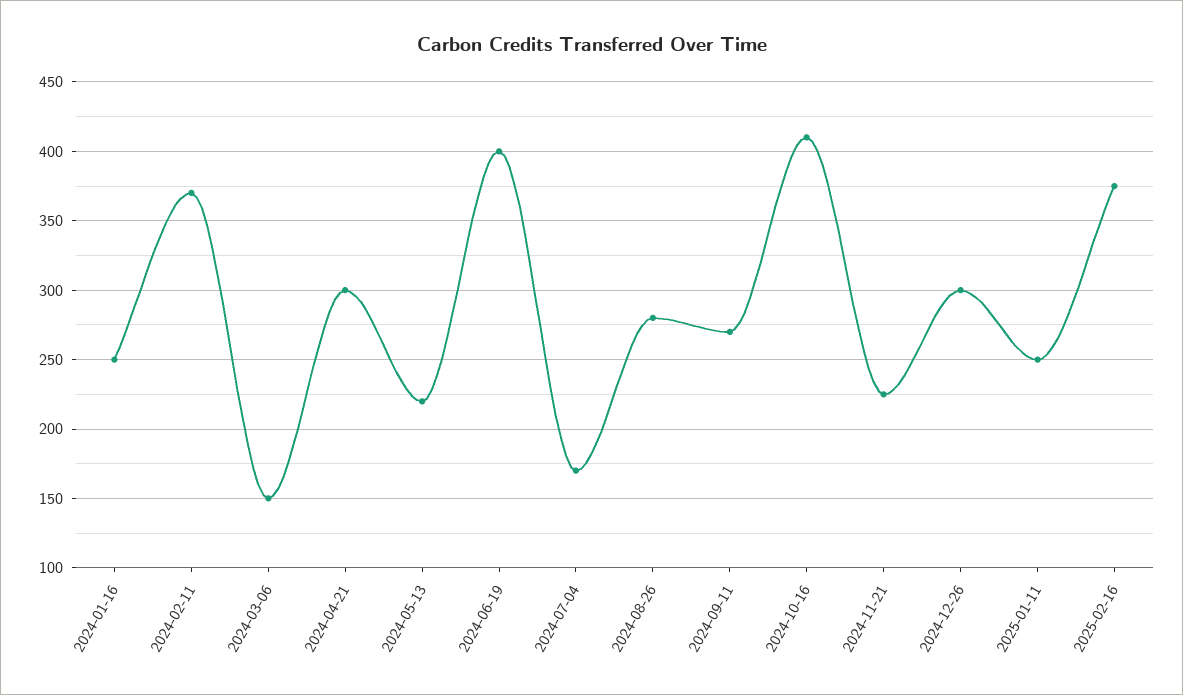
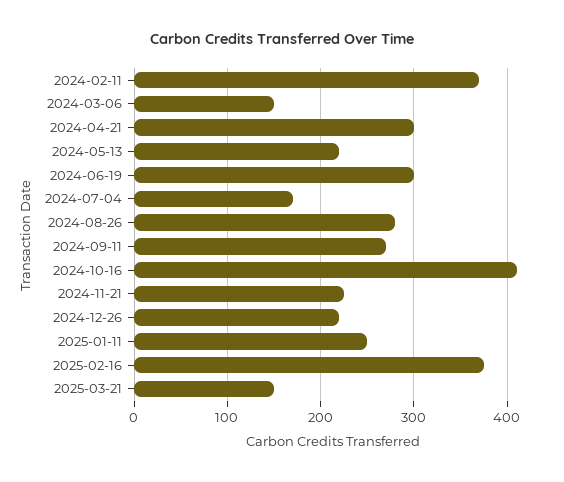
2024-01-16: 250 -> none
2024-06-19: 400 -> 300
2024-12-26: 300 -> 220
2025-03-21: none -> 150

